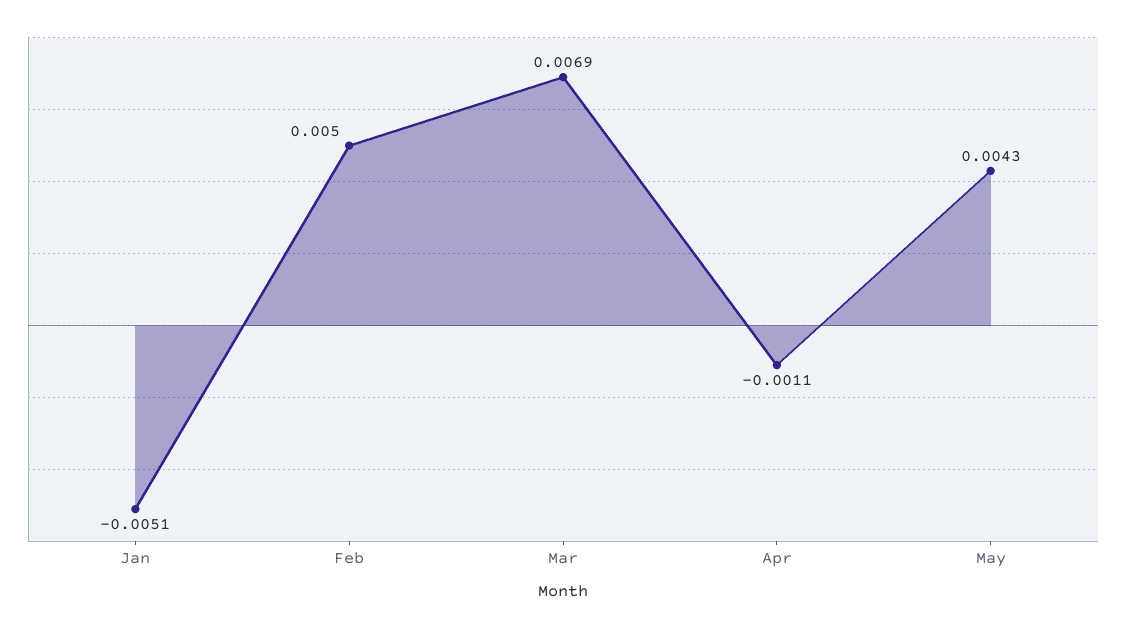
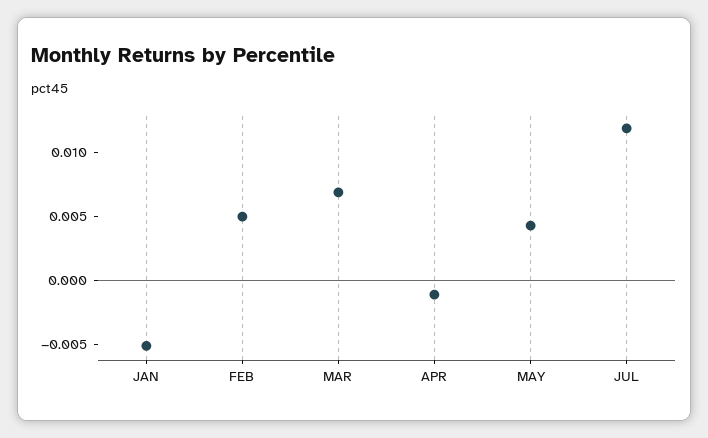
JUL: none -> 0.012

